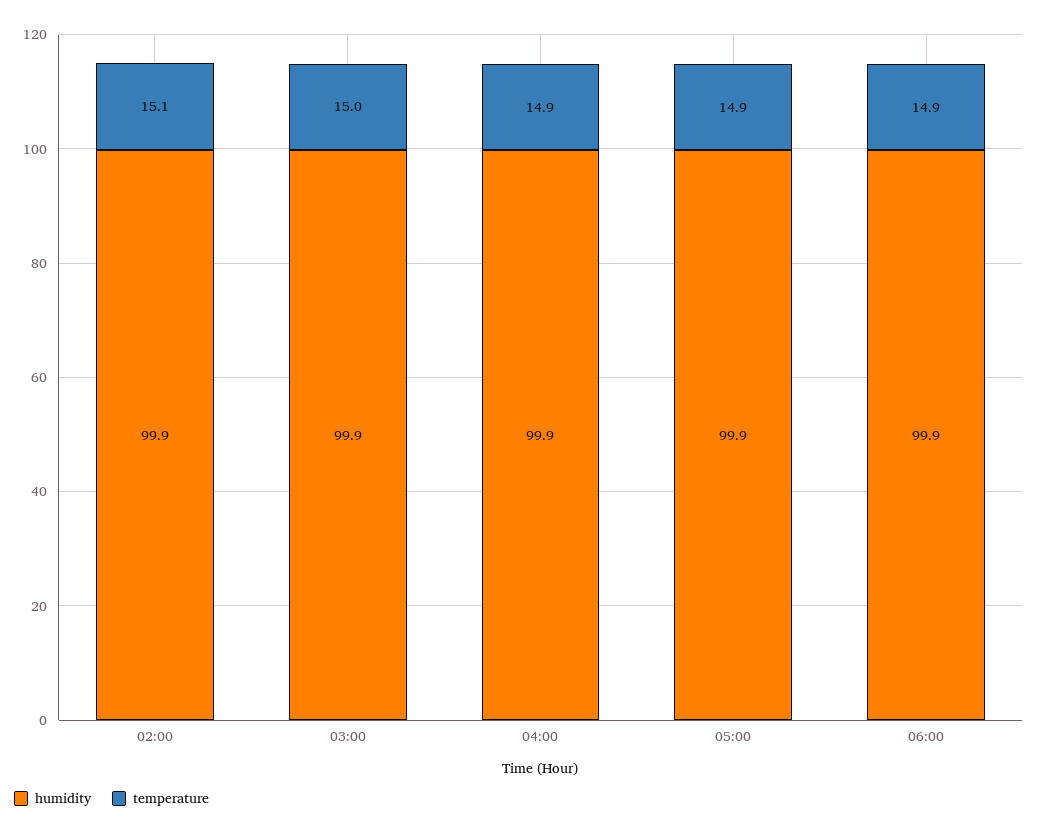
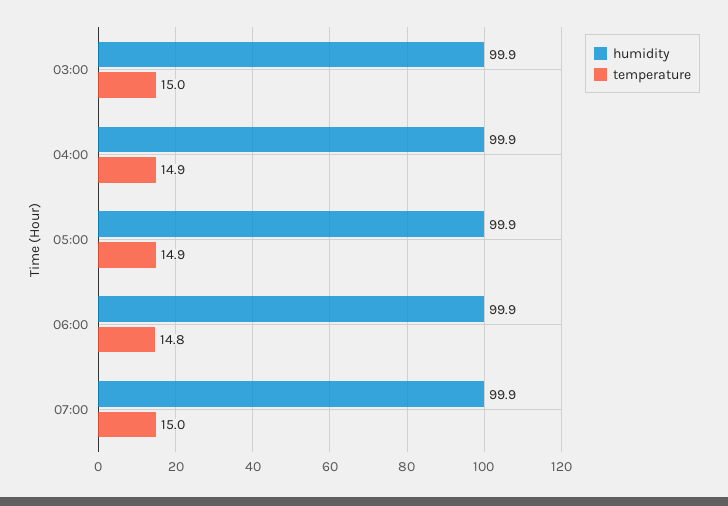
humidity, 02:00: 99.9 -> none
temperature, 02:00: 15.1 -> none
temperature, 06:00: 14.9 -> 14.8
humidity, 07:00: none -> 99.9
temperature, 07:00: none -> 15

